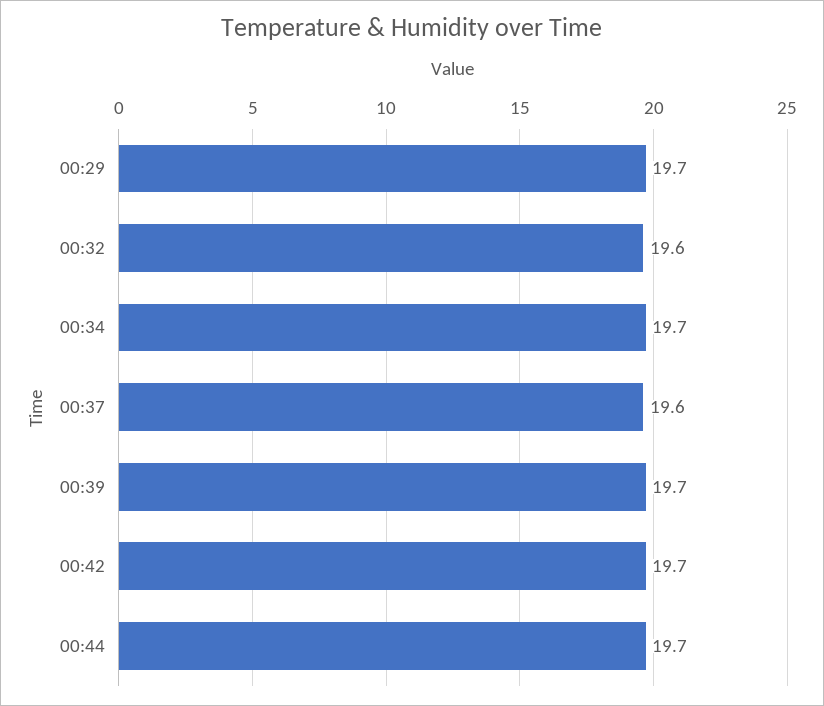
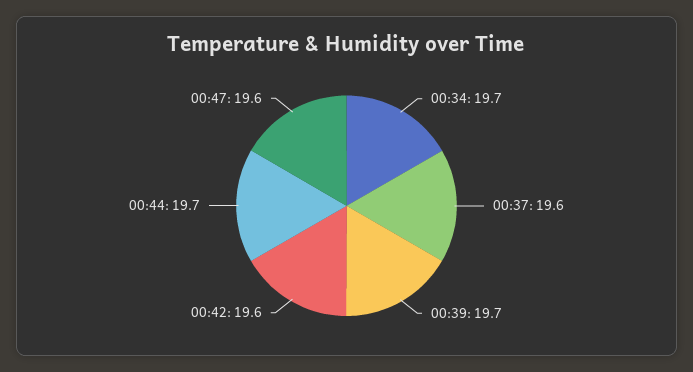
00:29: 19.7 -> none
00:32: 19.6 -> none
00:42: 19.7 -> 19.6
00:47: none -> 19.6

